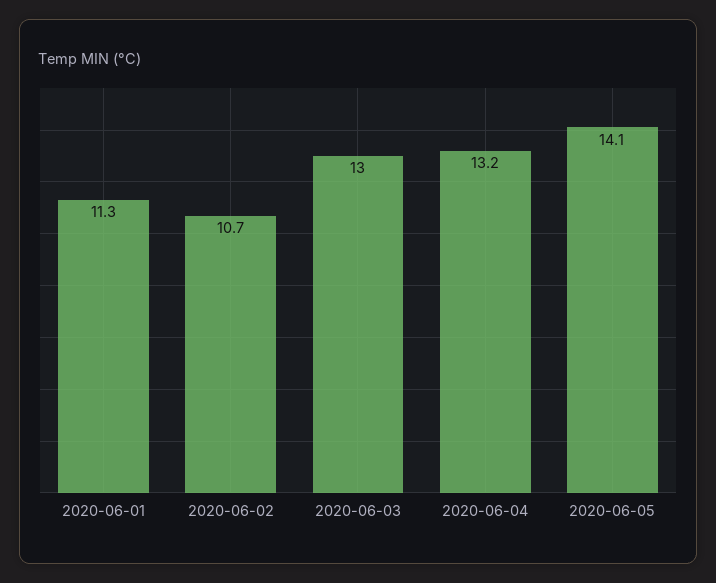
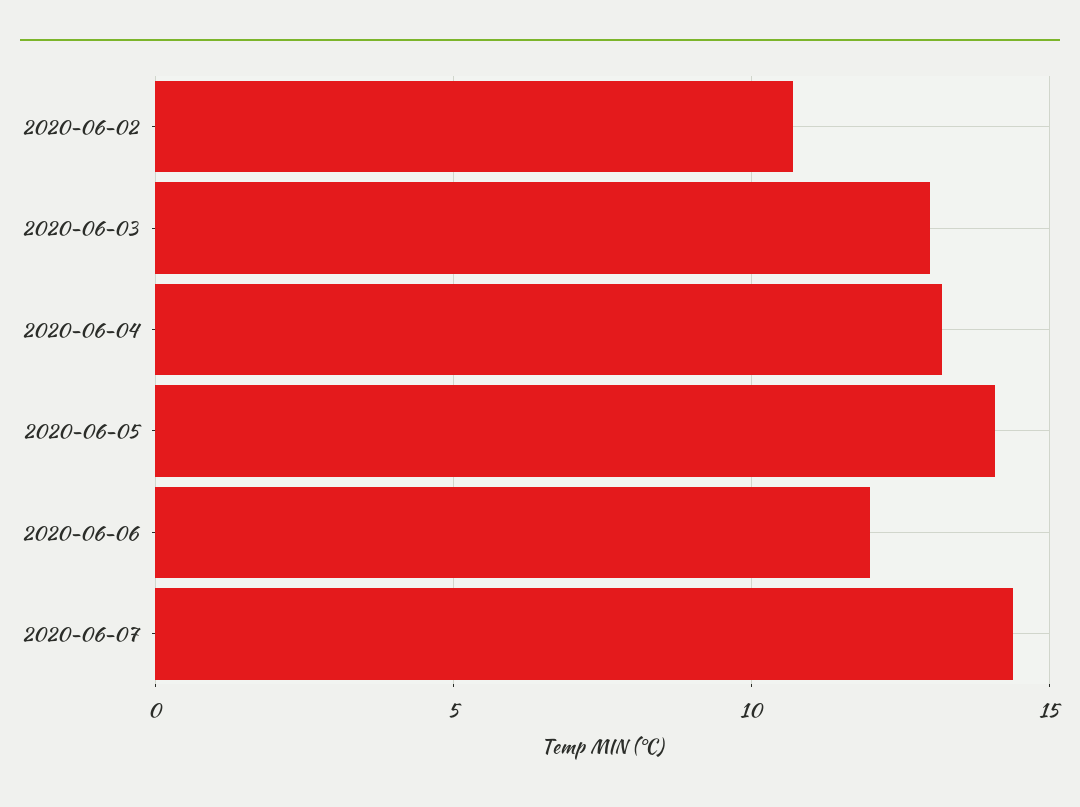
2020-06-01: 11.3 -> none
2020-06-06: none -> 12
2020-06-07: none -> 14.5

